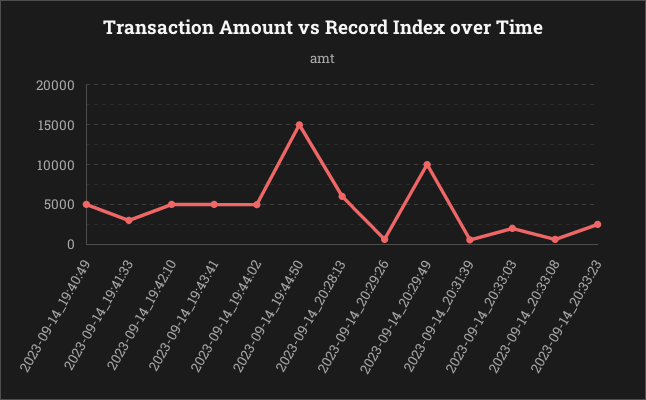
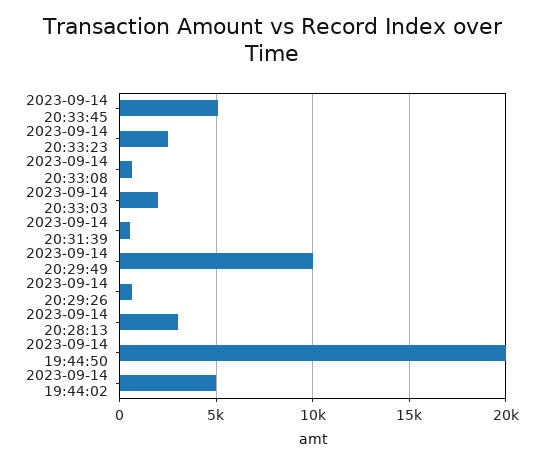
2023-09-14_19:40:49: 5000 -> none
2023-09-14_19:41:33: 3000 -> none
2023-09-14_19:42:10: 5000 -> none
2023-09-14_19:43:41: 5000 -> none
2023-09-14_19:44:50: 15000 -> 20000
2023-09-14_20:28:13: 6000 -> 3000
2023-09-14 20:33:45: none -> 5000

